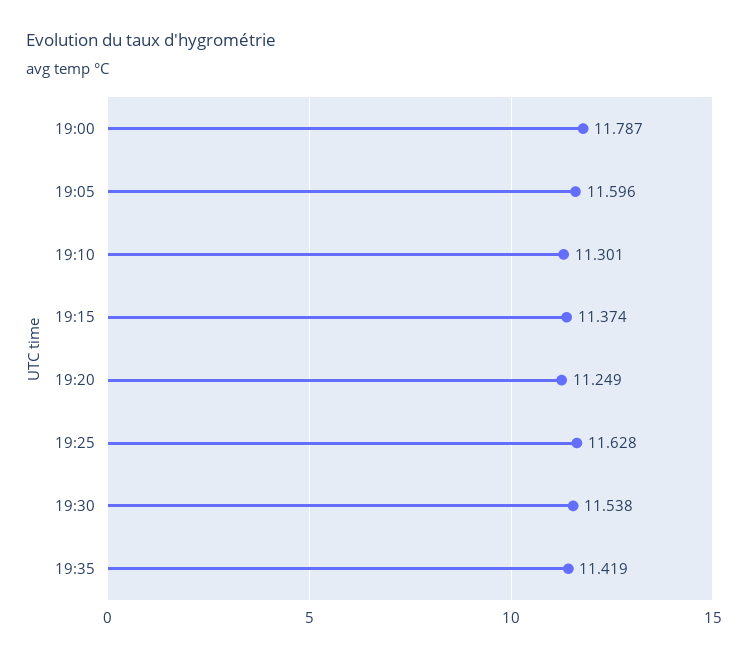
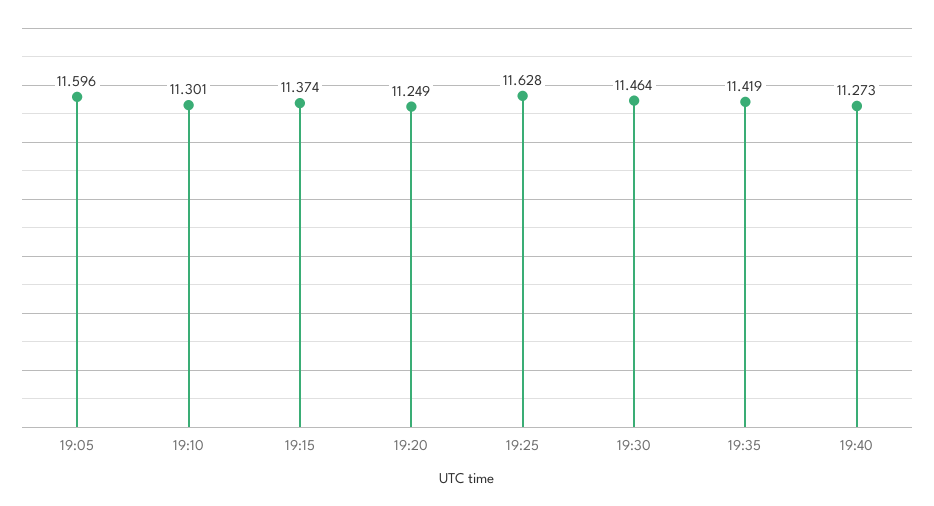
19:00: 11.787 -> none
19:30: 11.538 -> 11.464
19:40: none -> 11.273

